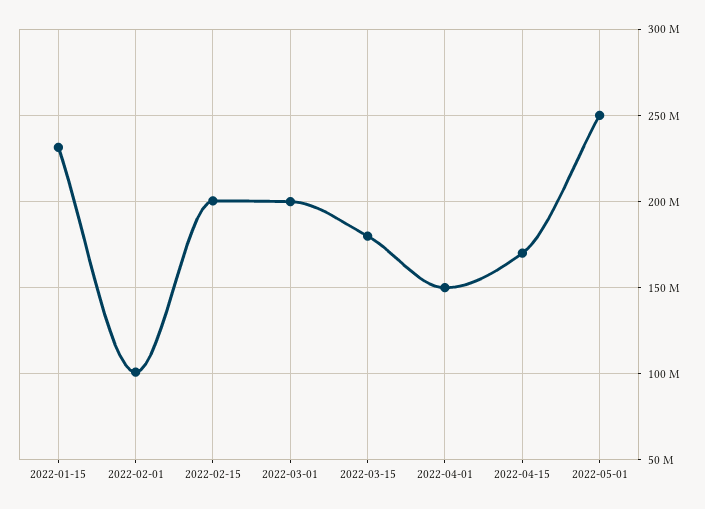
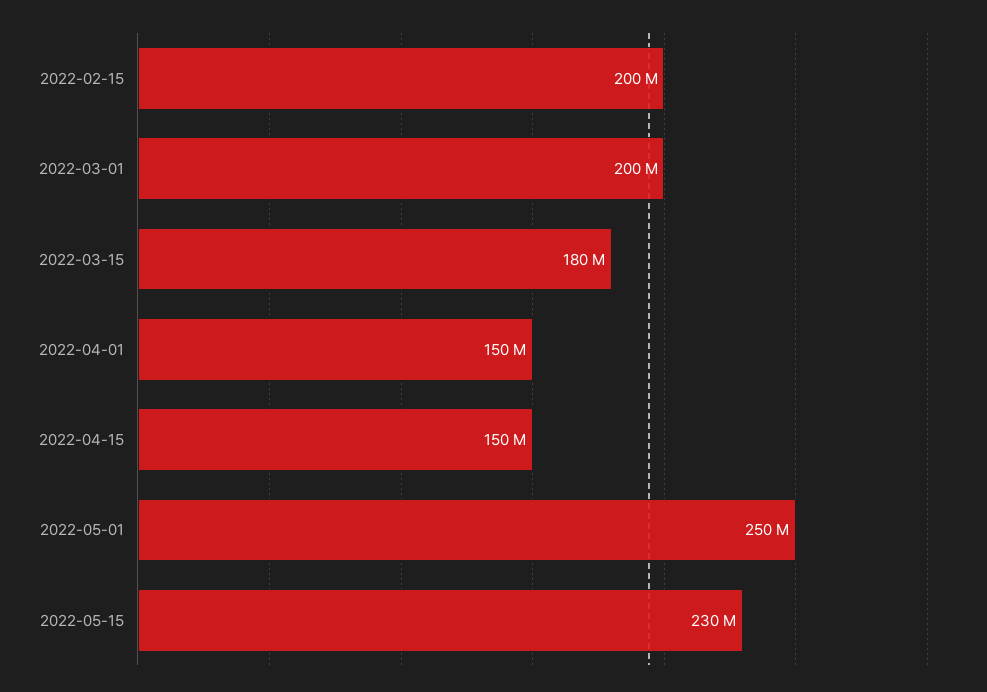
2022-01-15: 230000000 -> none
2022-02-01: 100000000 -> none
2022-04-15: 170000000 -> 150000000
2022-05-15: none -> 230000000

